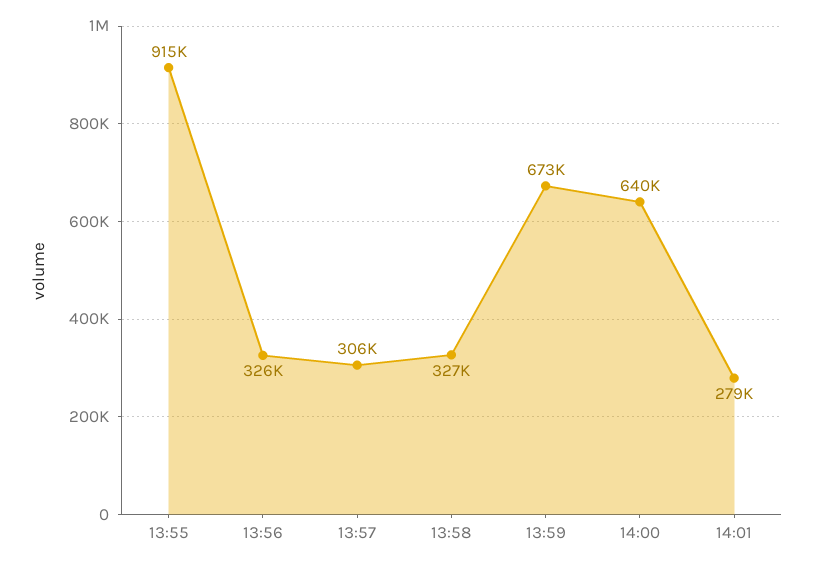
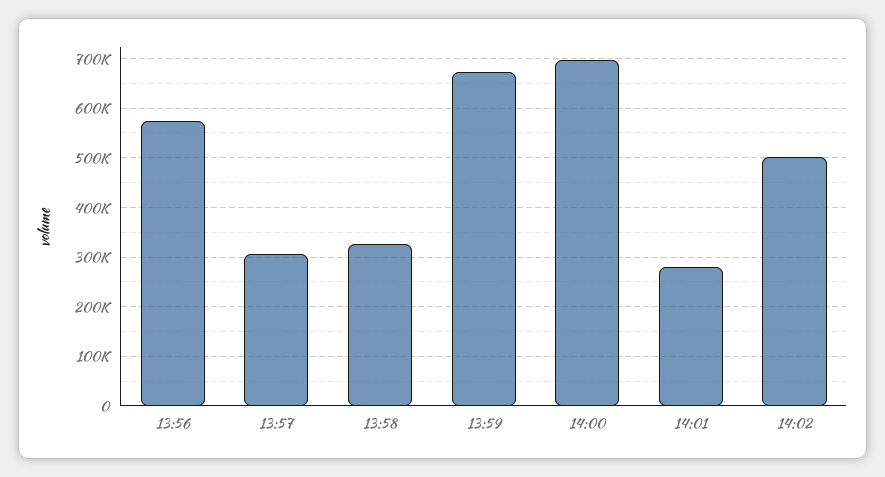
13:55: 915000 -> none
13:56: 326000 -> 580000
14:00: 640000 -> 700000
14:02: none -> 500000

